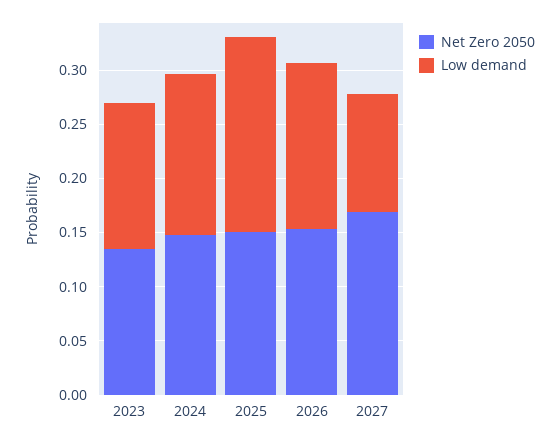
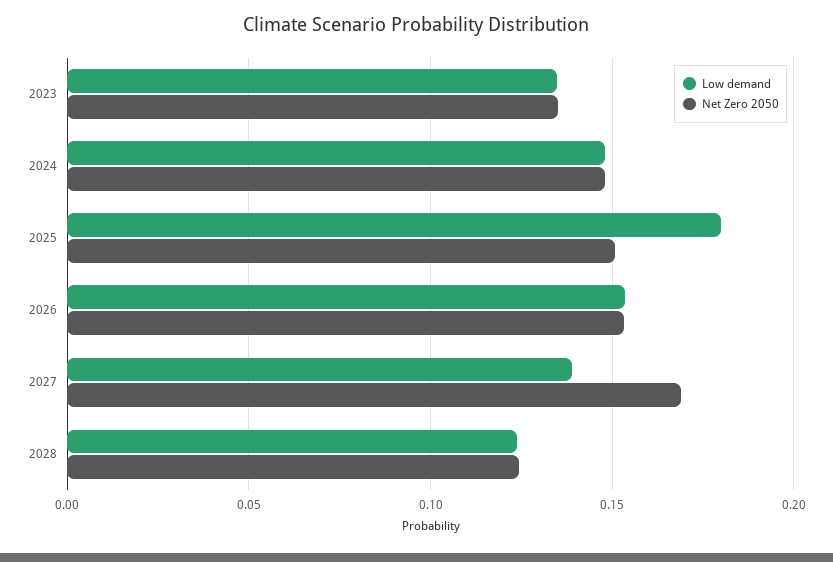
Low demand, 2027: 0.11 -> 0.14
Low demand, 2028: none -> 0.125
Net Zero 2050, 2028: none -> 0.125

